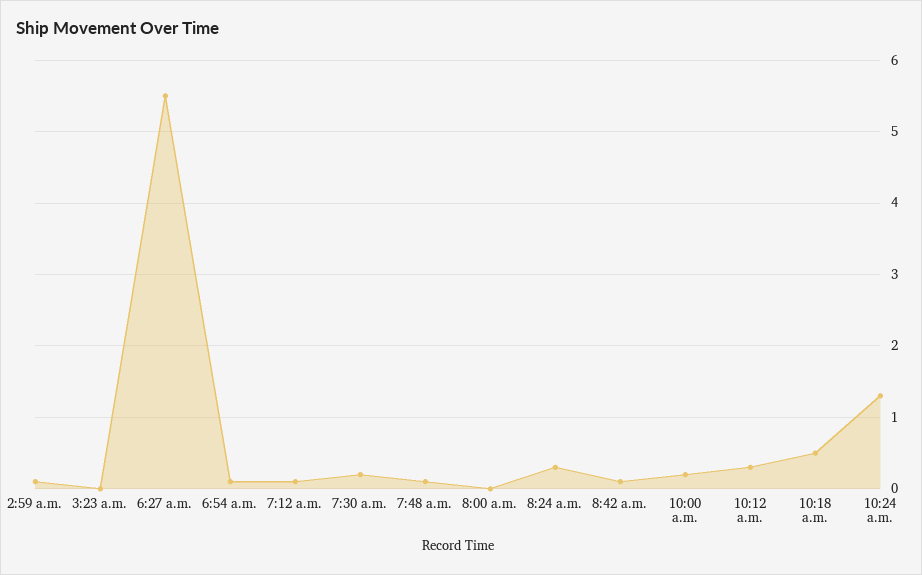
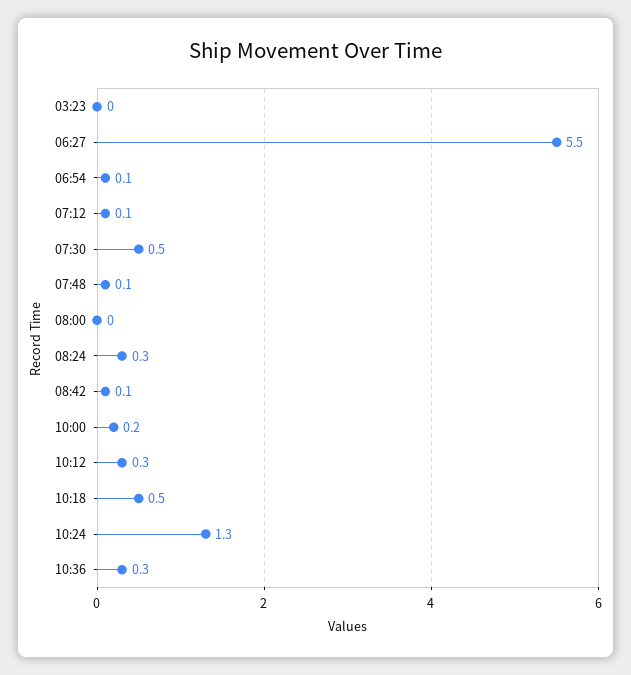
2:59 a.m.: 0.1 -> none
7:30 a.m.: 0.2 -> 0.5
10:36: none -> 0.3

